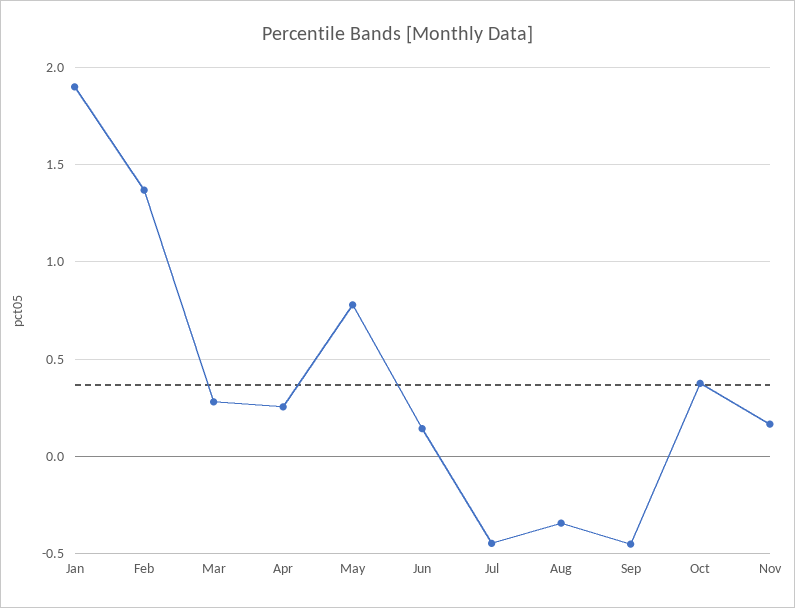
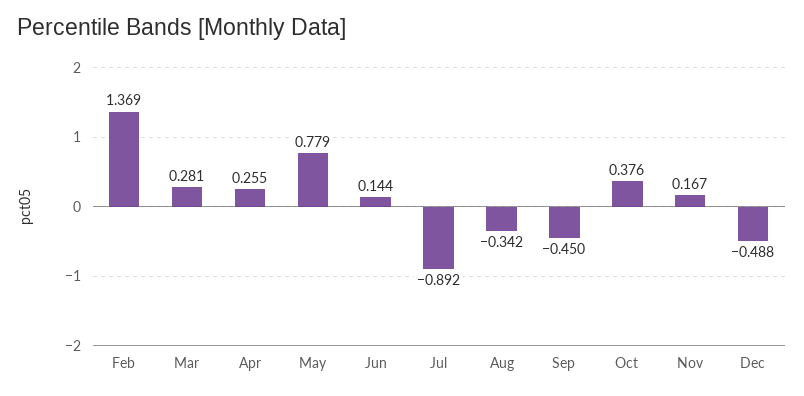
Jan: 1.9 -> none
Jul: -0.45 -> -0.892
Dec: none -> -0.488

